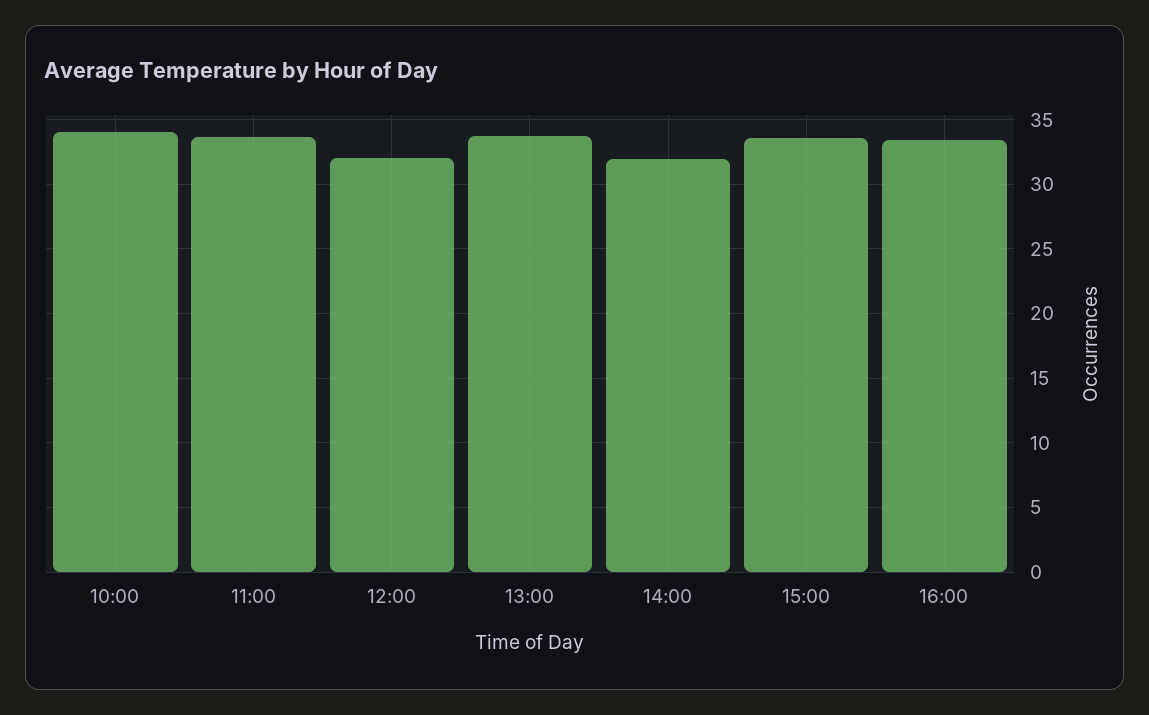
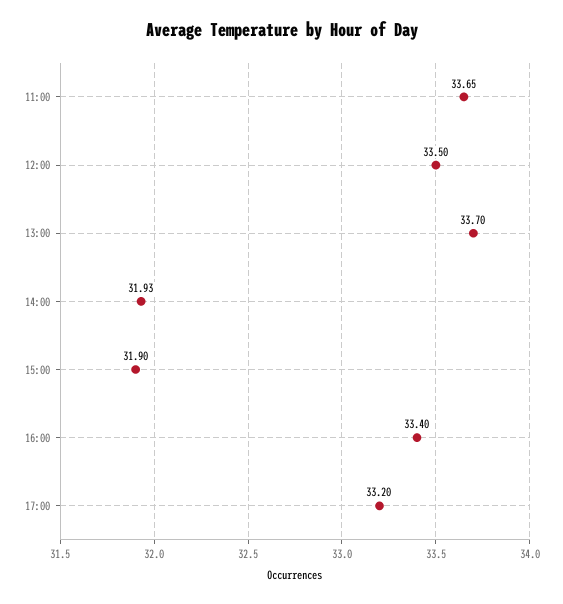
10:00: 34 -> none
12:00: 32 -> 33.5
15:00: 33.5 -> 31.9
17:00: none -> 33.2

